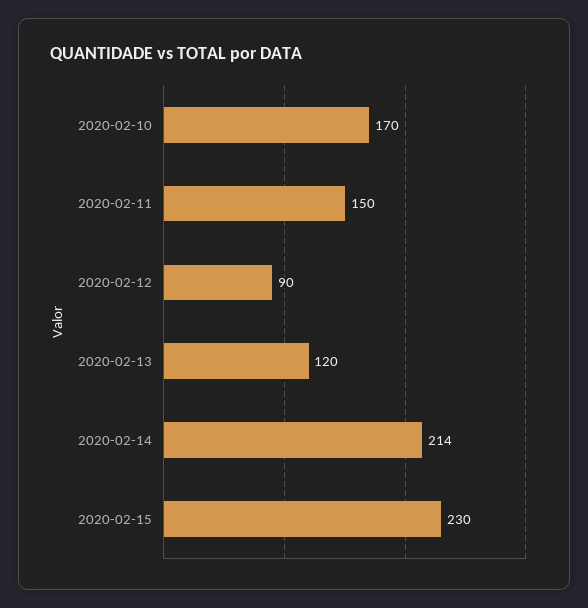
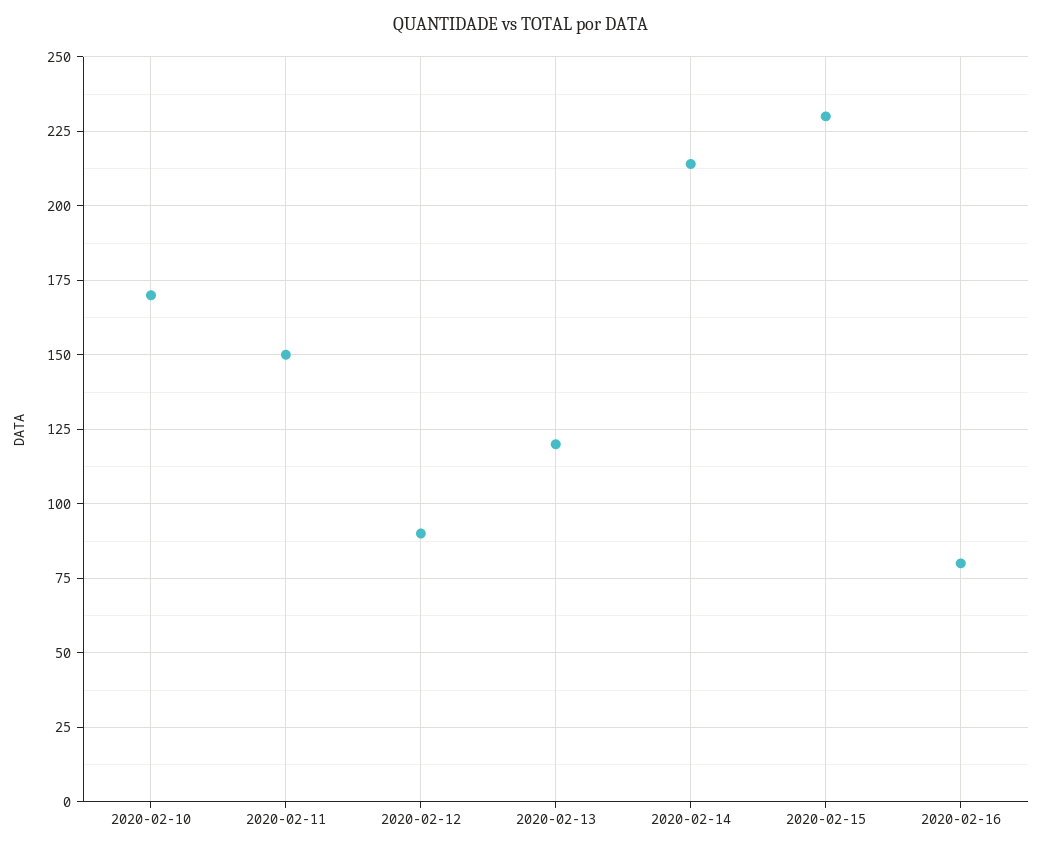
2020-02-16: none -> 80

